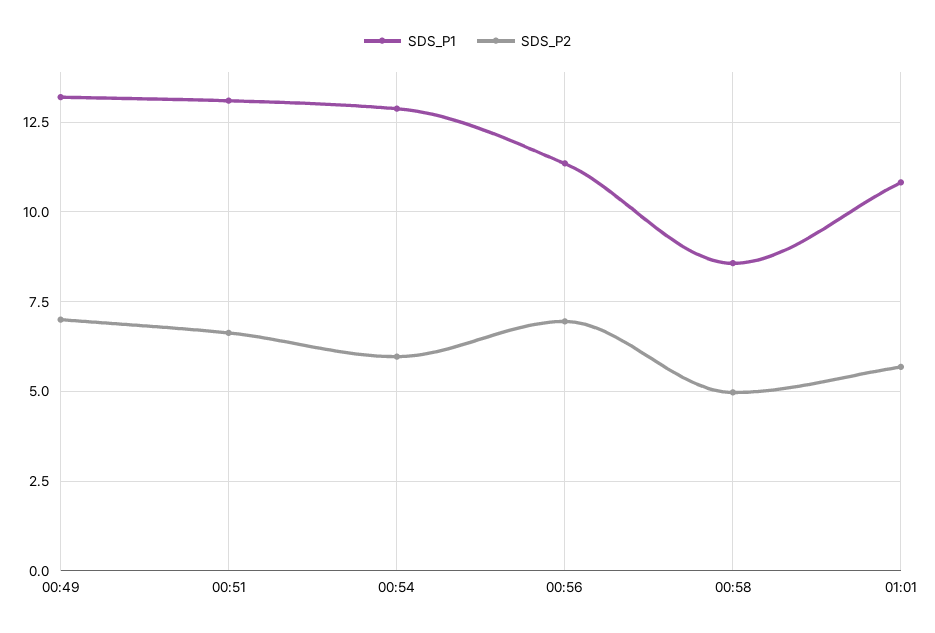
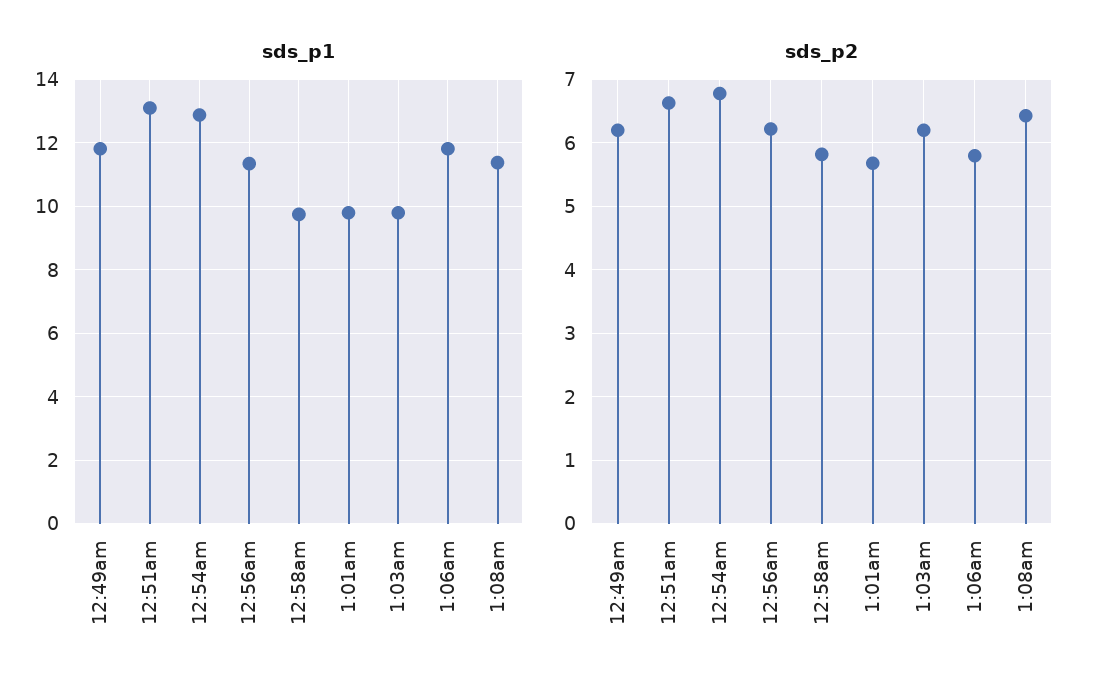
SDS_P1, 00:49: 13.25 -> 11.8
SDS_P2, 00:49: 7 -> 6.2
SDS_P2, 00:54: 6 -> 6.8
SDS_P2, 00:56: 7 -> 6.2
SDS_P1, 00:58: 8.5 -> 9.8
SDS_P2, 00:58: 5 -> 5.8
SDS_P1, 01:01: 10.75 -> 9.8
SDS_P1, 1:03am: none -> 9.8
SDS_P1, 1:06am: none -> 11.8
SDS_P1, 1:08am: none -> 11.4
SDS_P2, 1:03am: none -> 6.2
SDS_P2, 1:06am: none -> 5.8
SDS_P2, 1:08am: none -> 6.4

